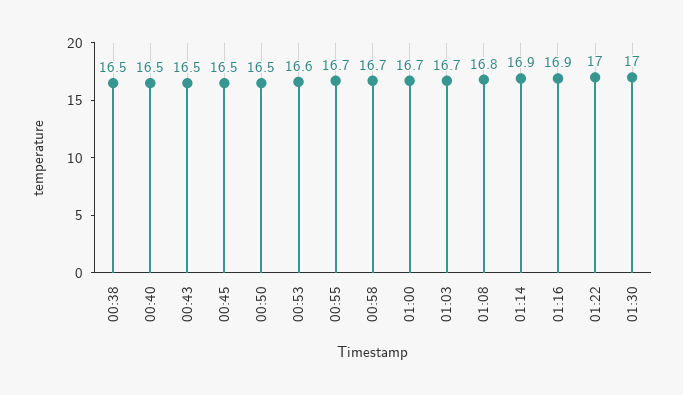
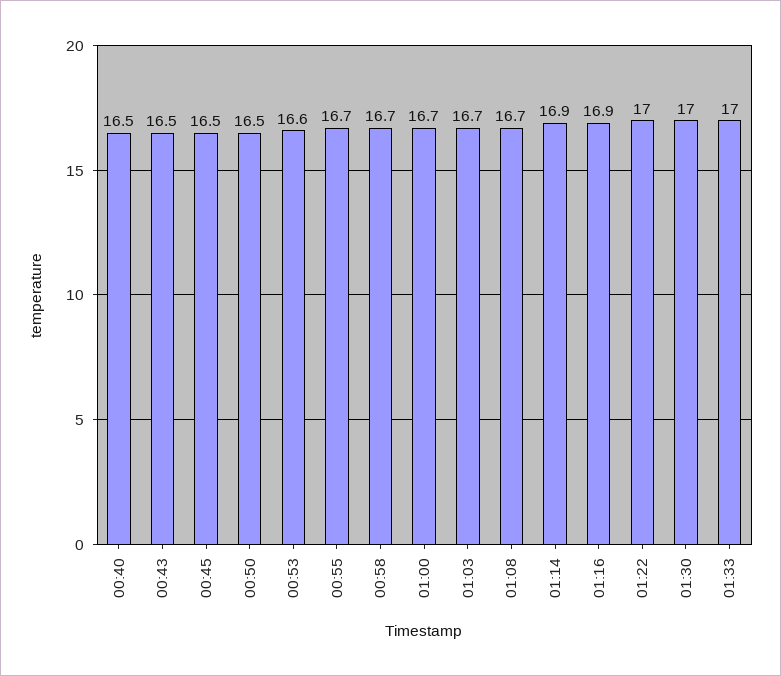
00:38: 16.5 -> none
01:08: 16.8 -> 16.7
01:33: none -> 17

